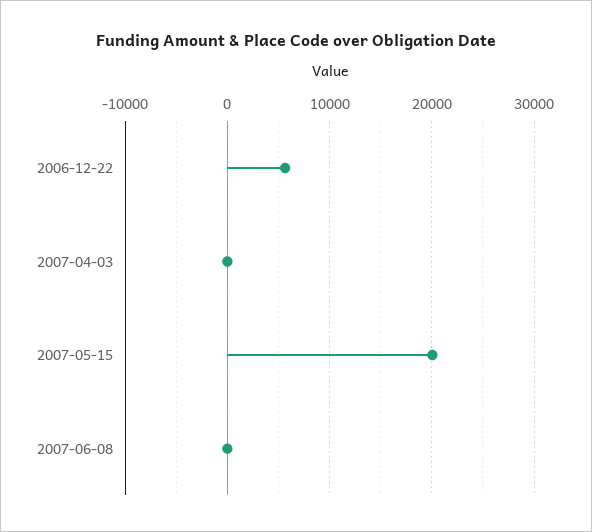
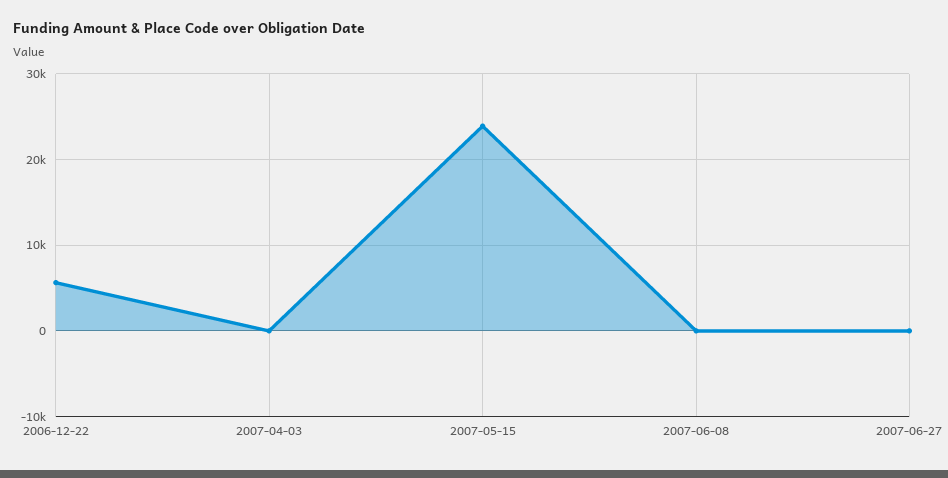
2007-05-15: 20000 -> 24000
2007-06-27: none -> 0

